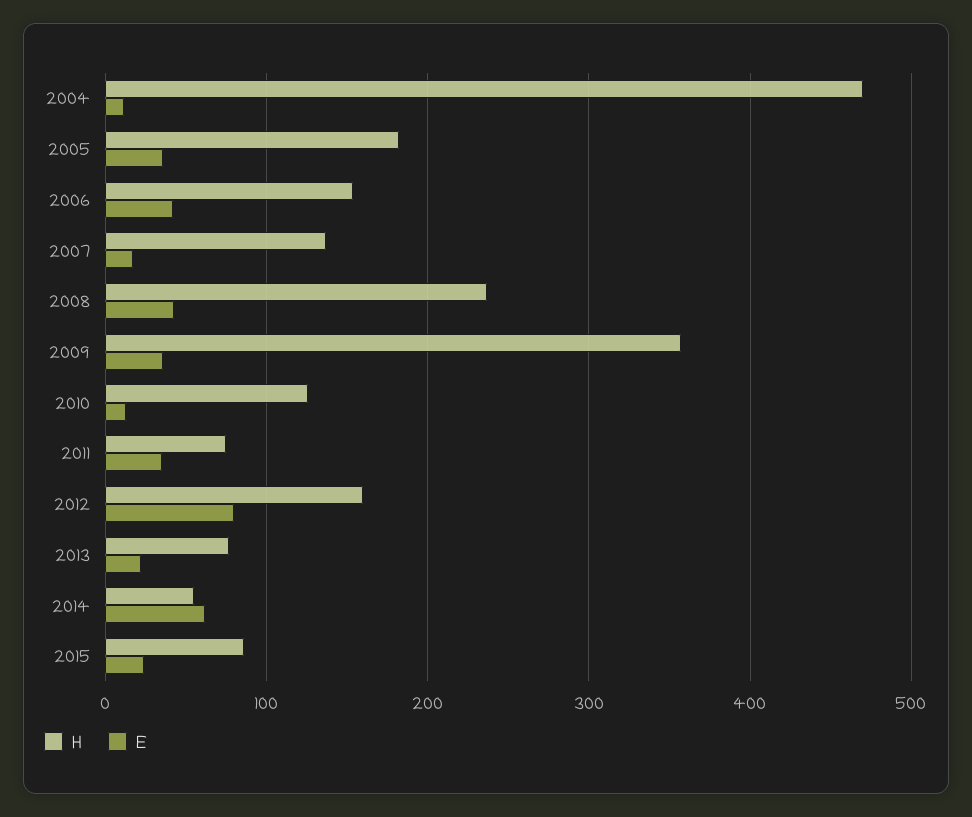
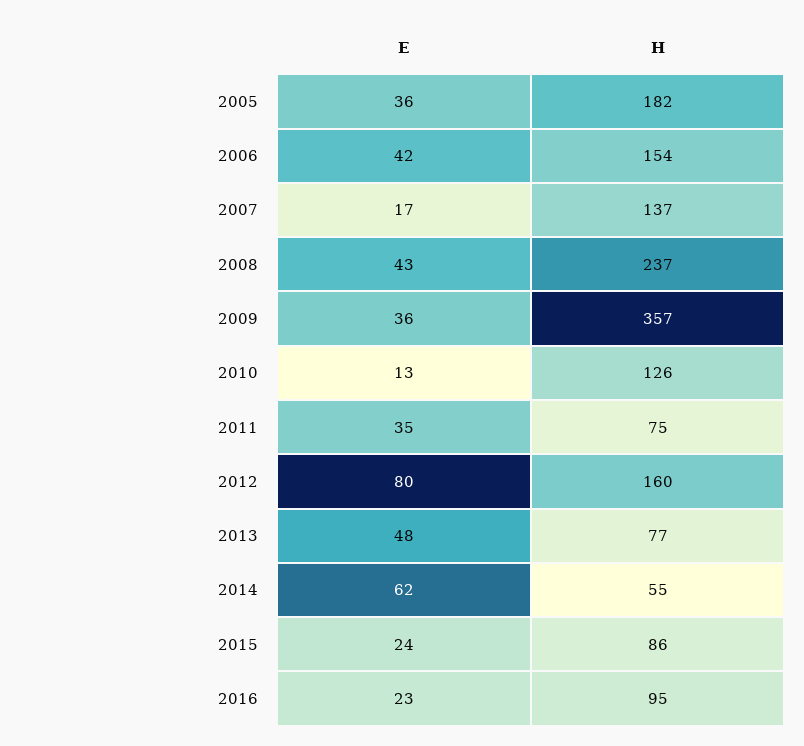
H, 2004: 470 -> none
E, 2004: 10 -> none
E, 2013: 20 -> 48
E, 2016: none -> 23
H, 2016: none -> 95

